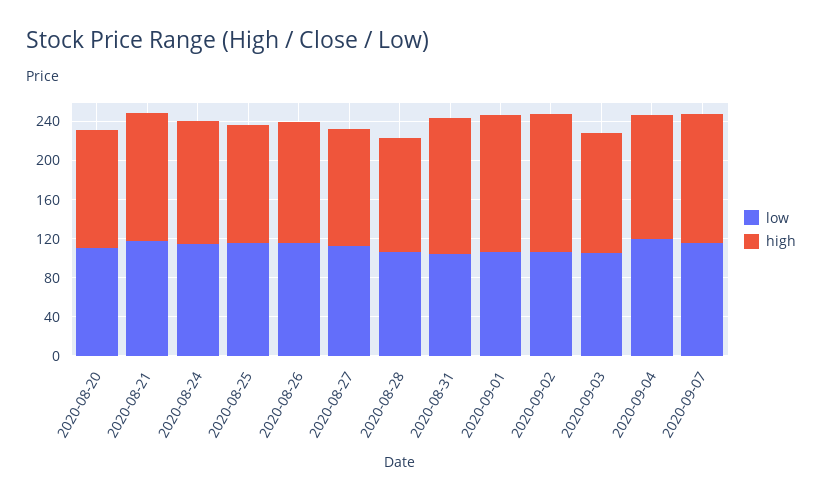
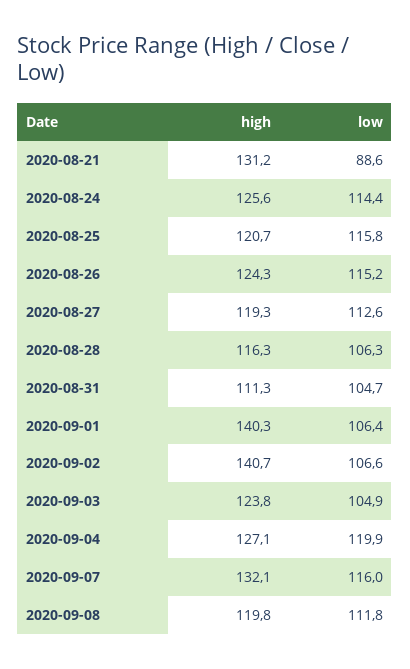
low, 2020-08-20: 110 -> none
high, 2020-08-20: 120 -> none
low, 2020-08-21: 120 -> 88.6
high, 2020-08-31: 140 -> 111.3
high, 2020-09-08: none -> 119.8
low, 2020-09-08: none -> 111.8

